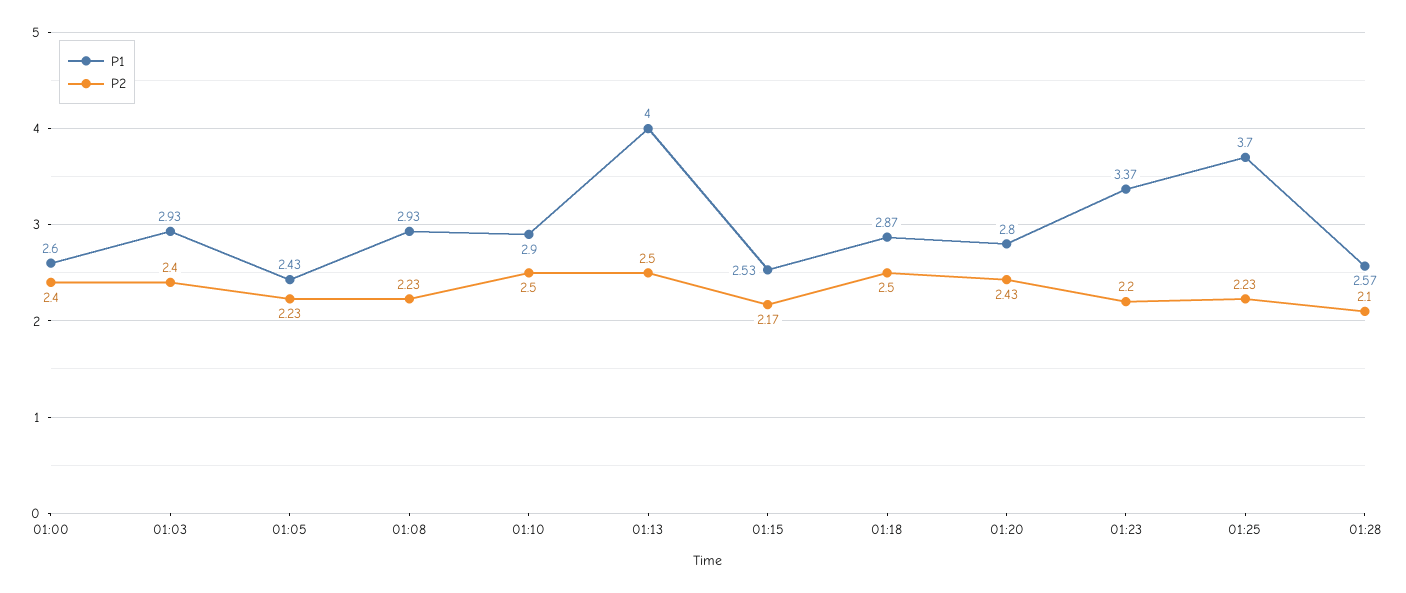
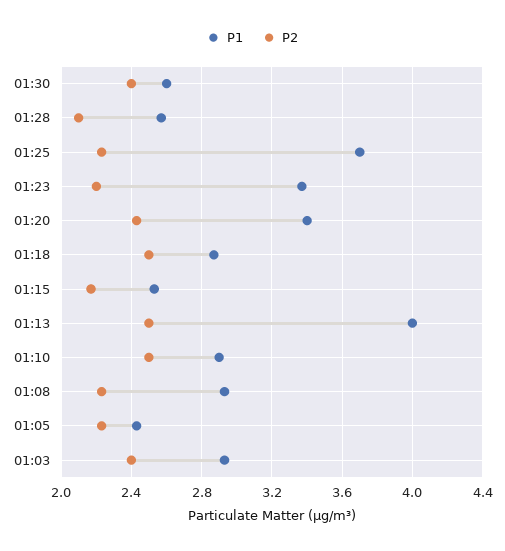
P1, 01:00: 2.6 -> none
P2, 01:00: 2.4 -> none
P1, 01:20: 2.8 -> 3.4
P1, 01:30: none -> 2.6
P2, 01:30: none -> 2.4

